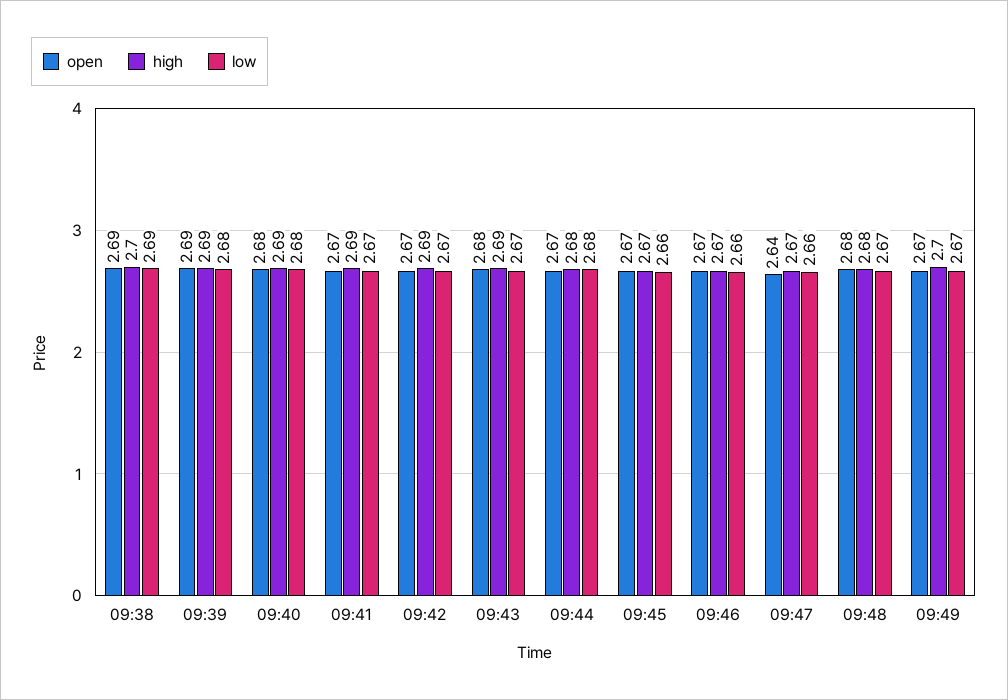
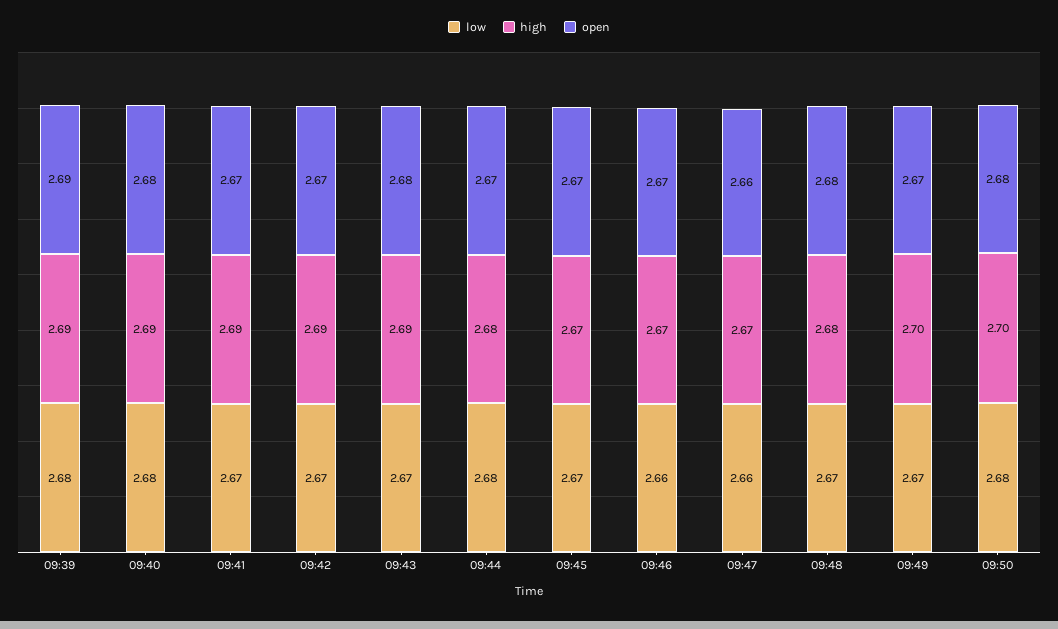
open, 09:38: 2.69 -> none
high, 09:38: 2.7 -> none
low, 09:38: 2.69 -> none
low, 09:45: 2.66 -> 2.67
open, 09:47: 2.64 -> 2.66
low, 09:50: none -> 2.68
high, 09:50: none -> 2.7
open, 09:50: none -> 2.68

